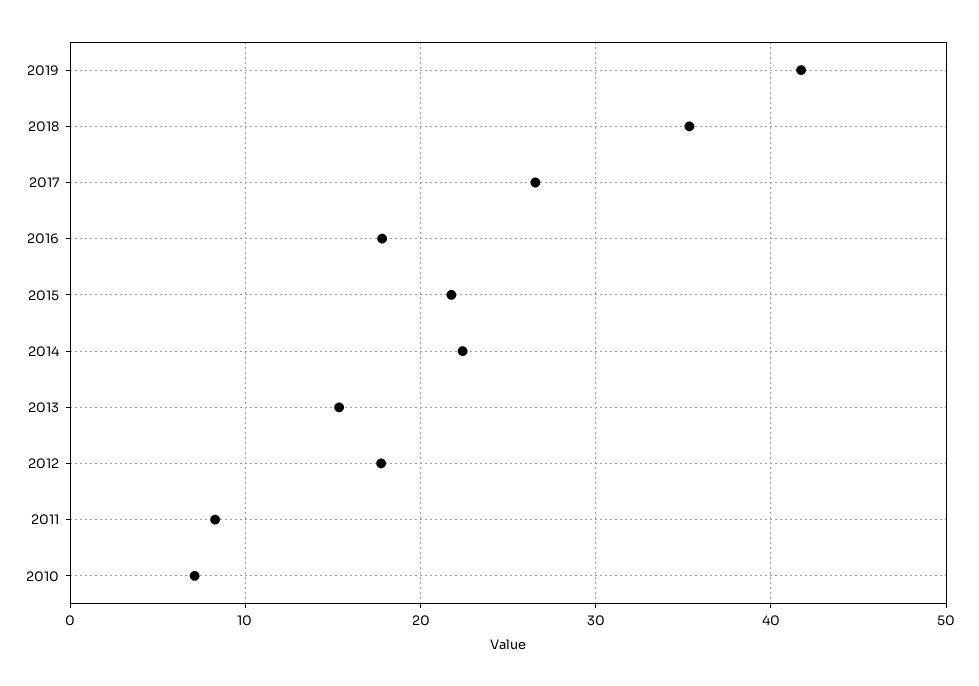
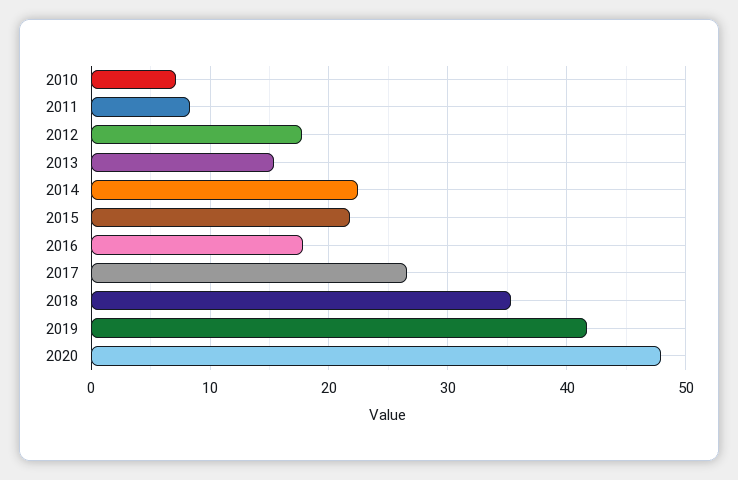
2020: none -> 48

